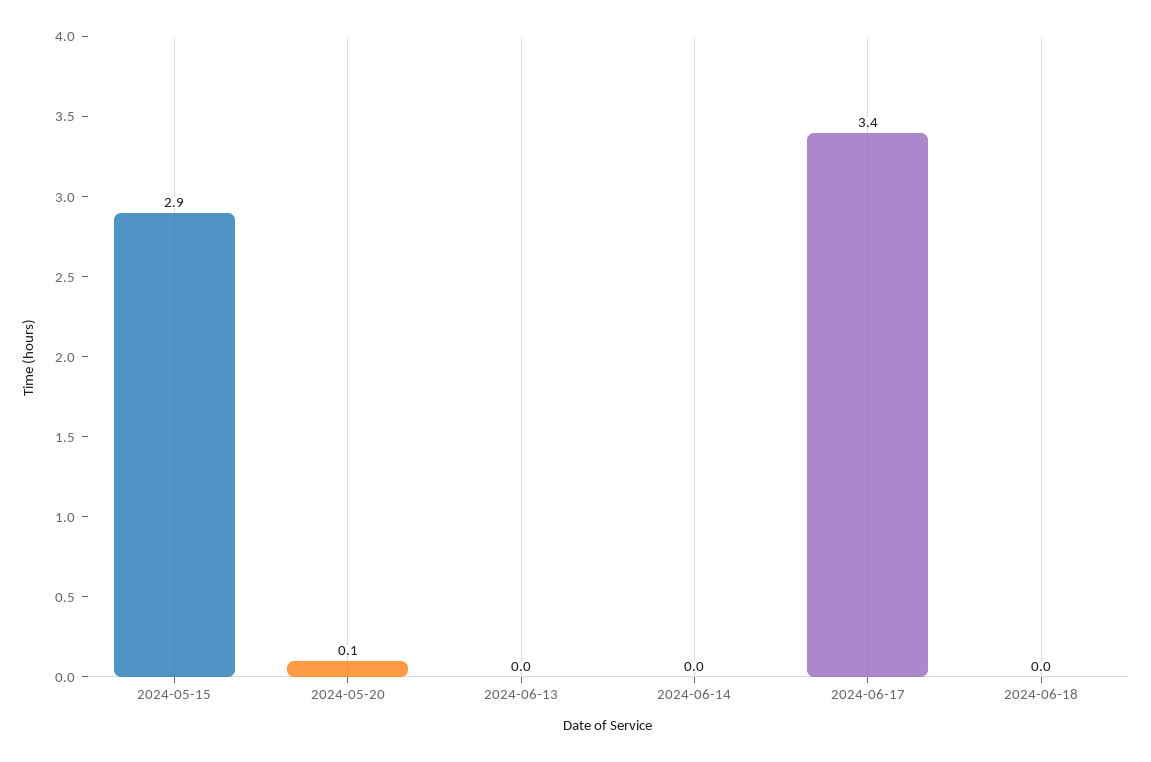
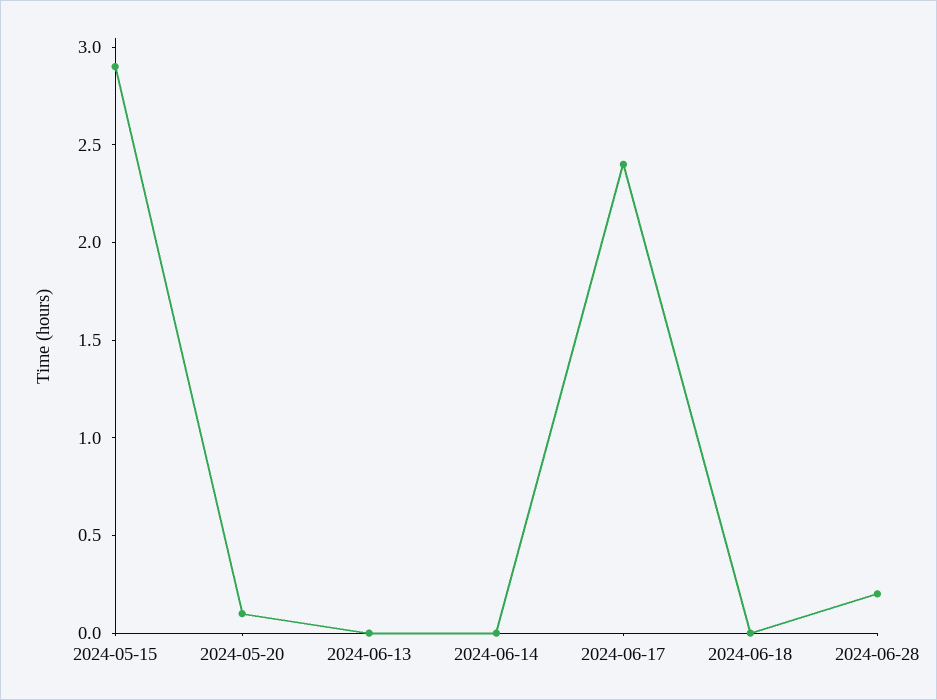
2024-06-17: 3.4 -> 2.4
2024-06-28: none -> 0.2

